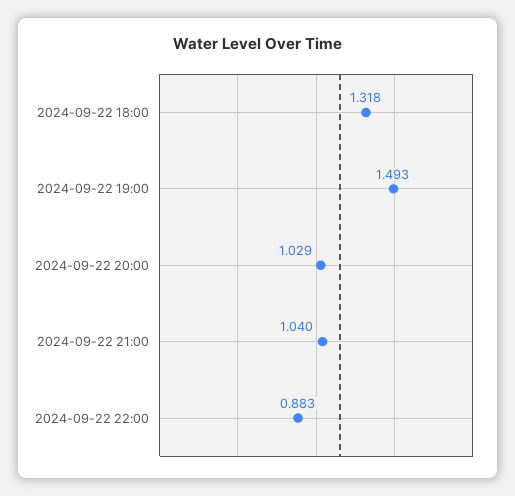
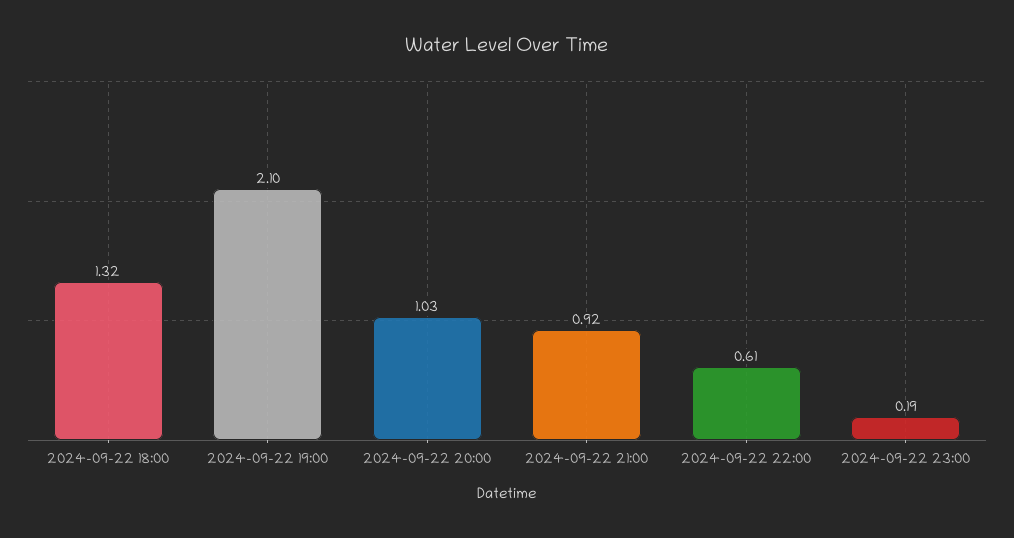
2024-09-22 19:00: 1.493 -> 2.1
2024-09-22 21:00: 1.04 -> 0.92
2024-09-22 22:00: 0.883 -> 0.61
2024-09-22 23:00: none -> 0.19

